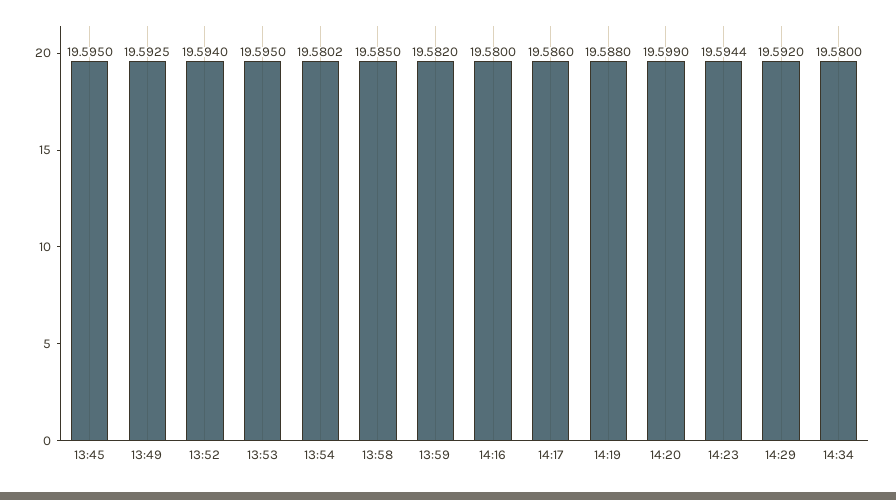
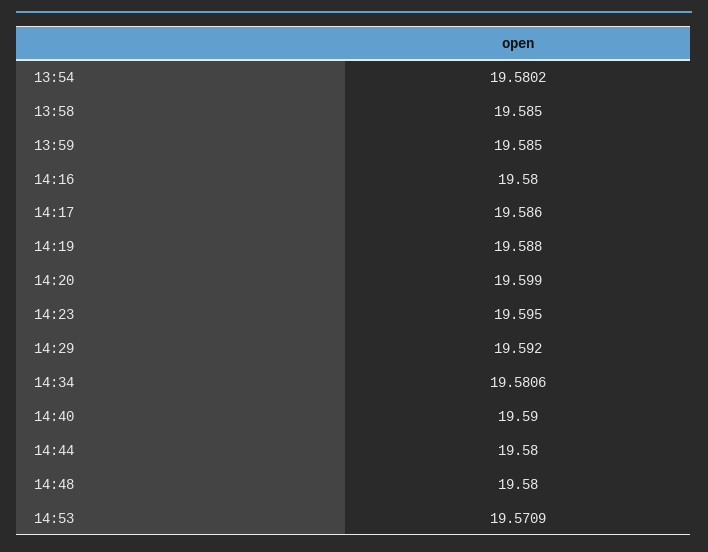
13:45: 19.595 -> none
13:49: 19.5925 -> none
13:52: 19.594 -> none
13:53: 19.595 -> none
13:59: 19.582 -> 19.585
14:23: 19.5944 -> 19.595
14:34: 19.58 -> 19.5806
14:40: none -> 19.59
14:44: none -> 19.58
14:48: none -> 19.58
14:53: none -> 19.5709

